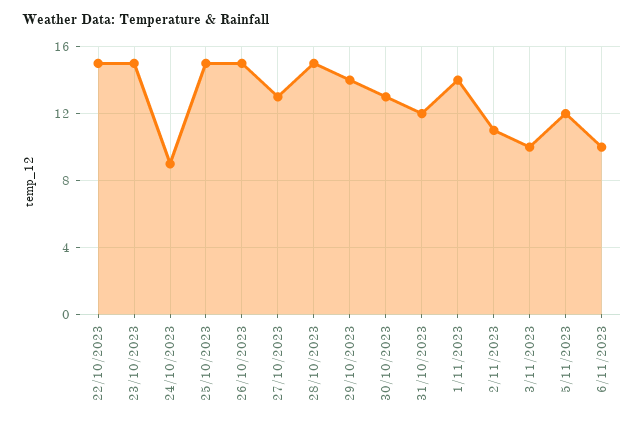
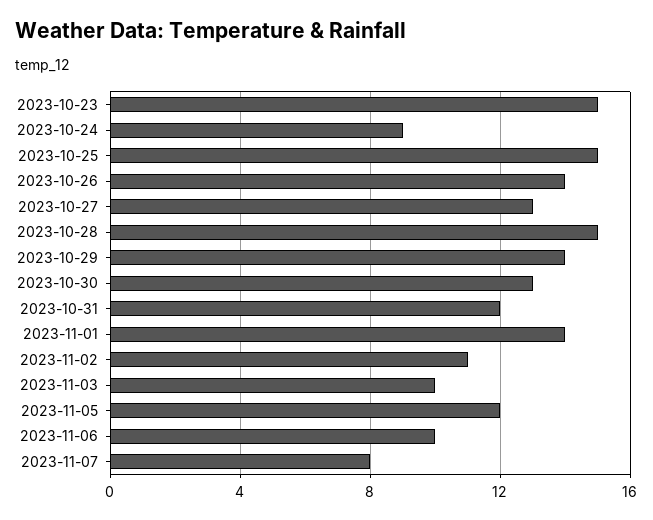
22/10/2023: 15 -> none
26/10/2023: 15 -> 14
2023-11-07: none -> 8

